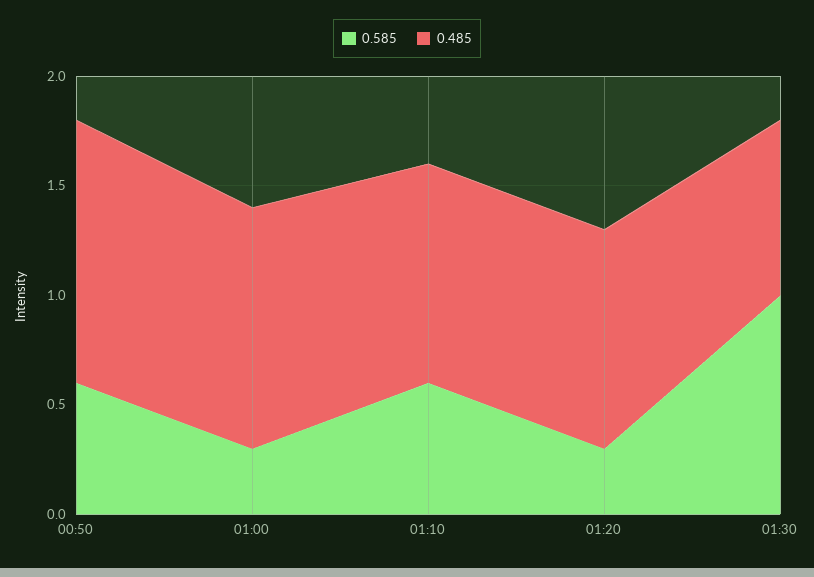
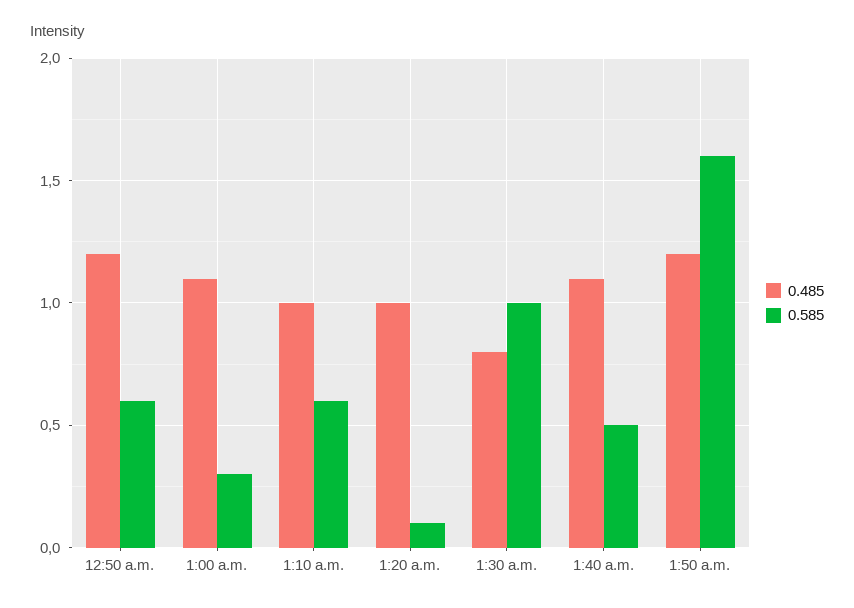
0.585, 01:20: 0.3 -> 0.1
0.485, 1:40 a.m.: none -> 1.1
0.585, 1:40 a.m.: none -> 0.5
0.485, 1:50 a.m.: none -> 1.2
0.585, 1:50 a.m.: none -> 1.6

